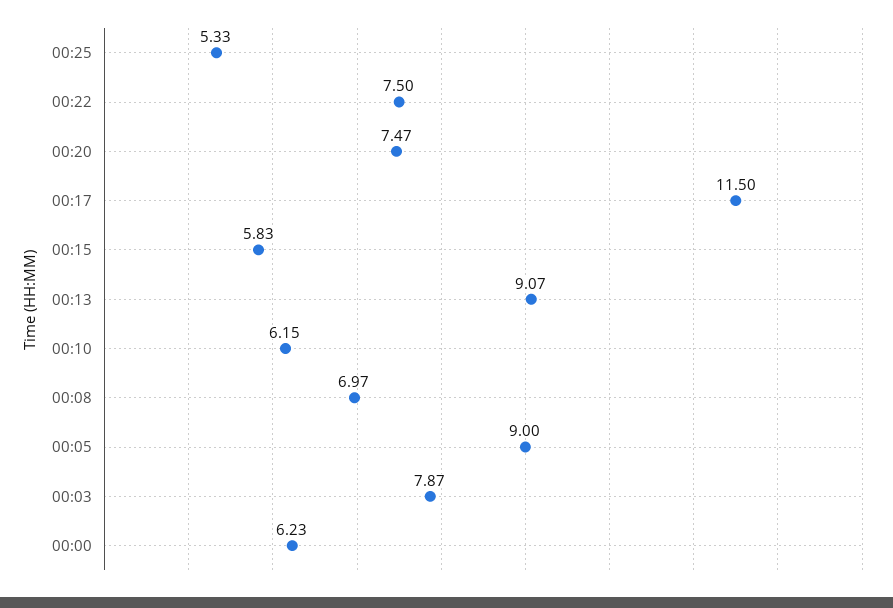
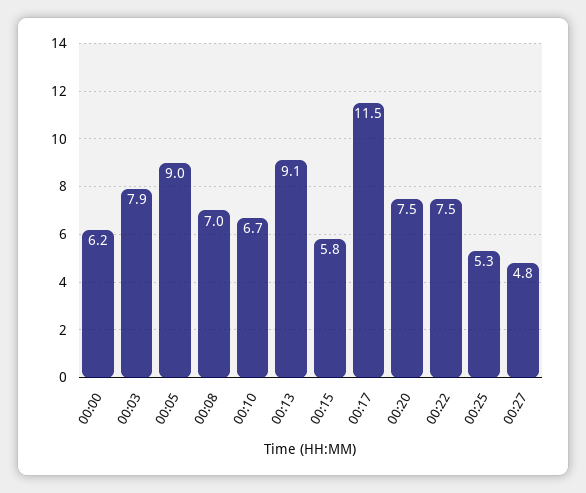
00:10: 6.15 -> 6.7
00:27: none -> 4.8

